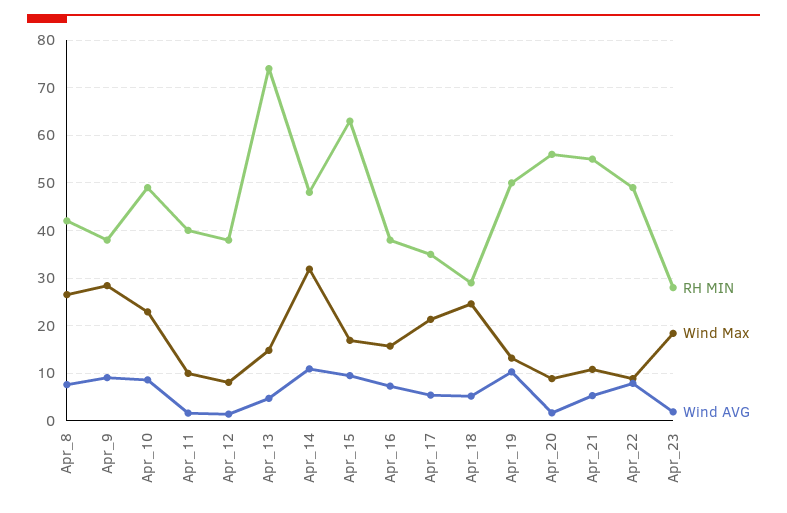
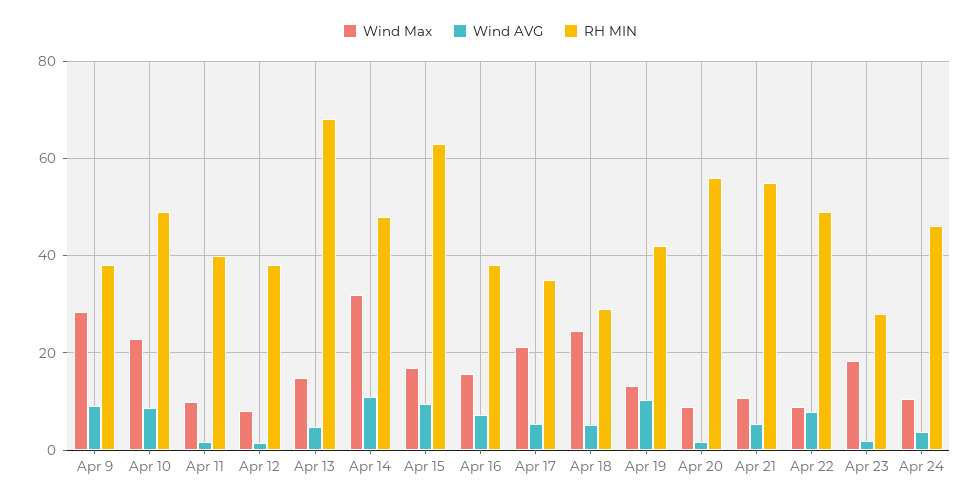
RH MIN, Apr_8: 42 -> none
Wind Max, Apr_8: 26 -> none
Wind AVG, Apr_8: 8 -> none
RH MIN, Apr_13: 74 -> 68
RH MIN, Apr_19: 50 -> 42
Wind Max, Apr 24: none -> 10
Wind AVG, Apr 24: none -> 4
RH MIN, Apr 24: none -> 46

